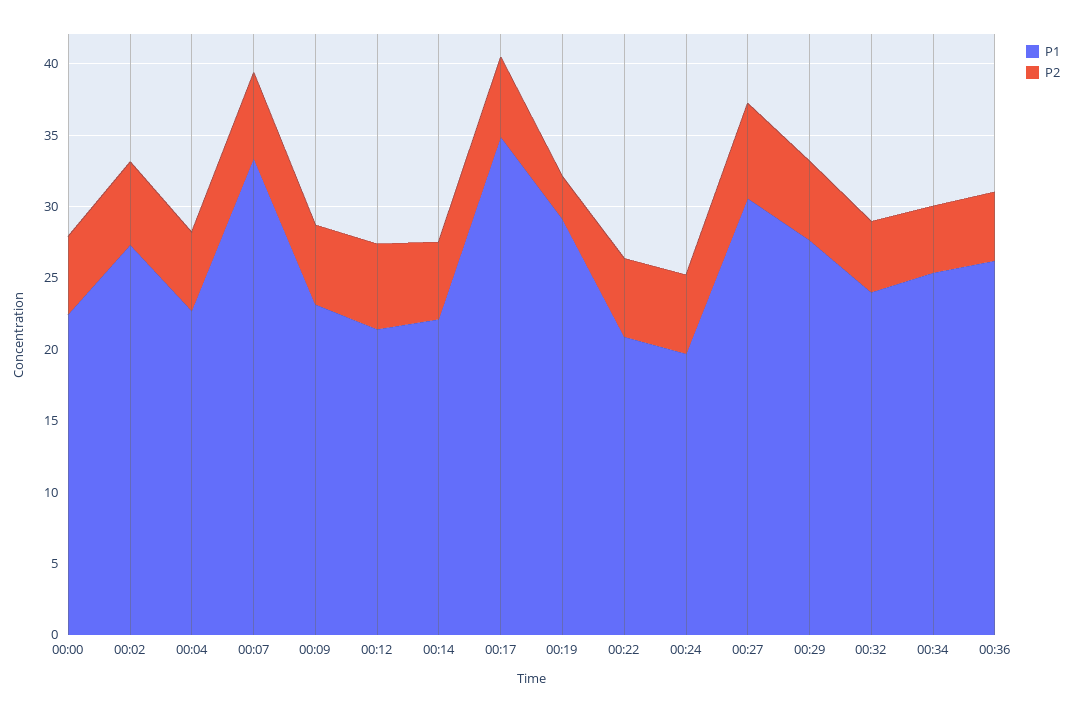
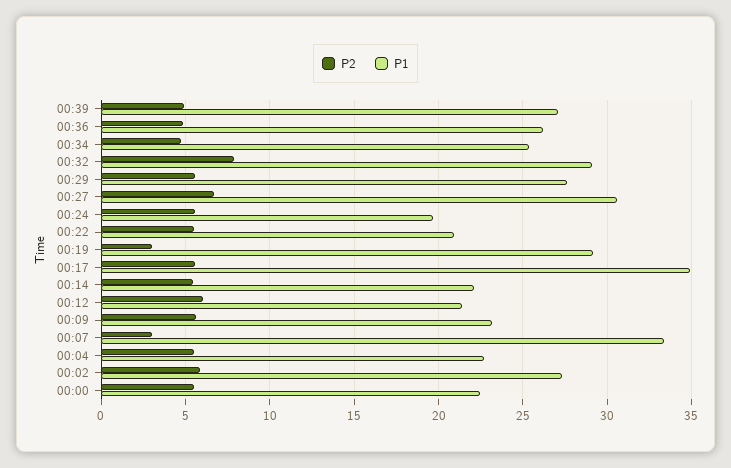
P2, 00:07: 6 -> 3
P1, 00:32: 24 -> 29
P2, 00:32: 5 -> 8
P2, 00:39: none -> 5
P1, 00:39: none -> 27

